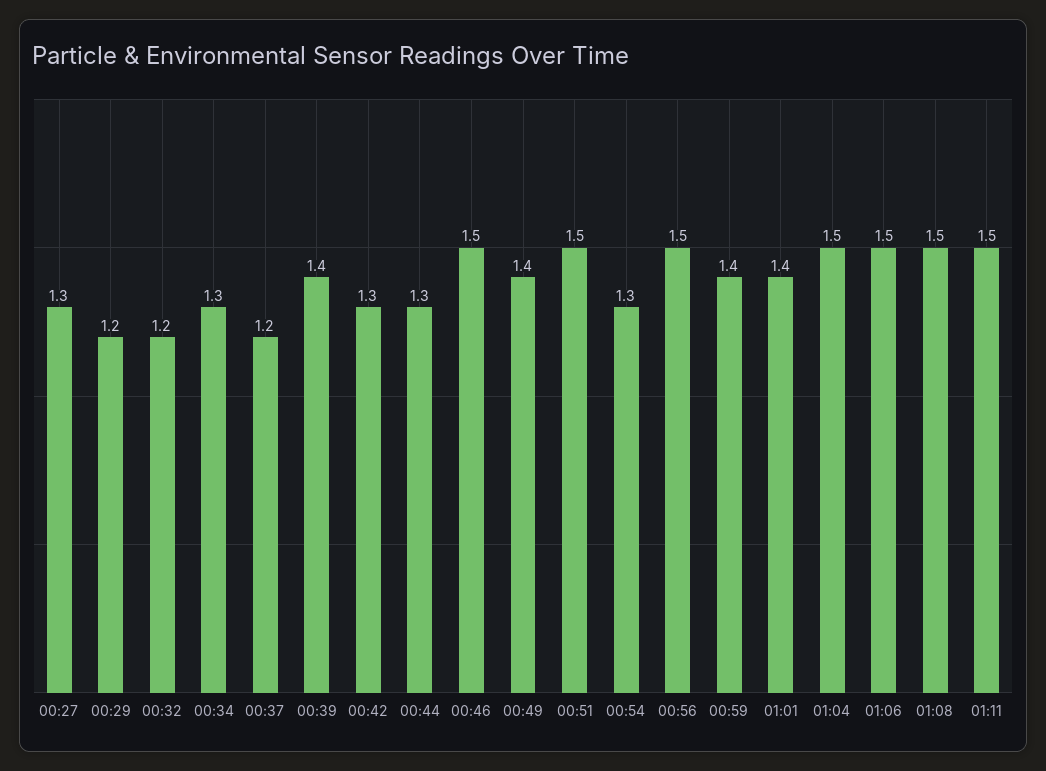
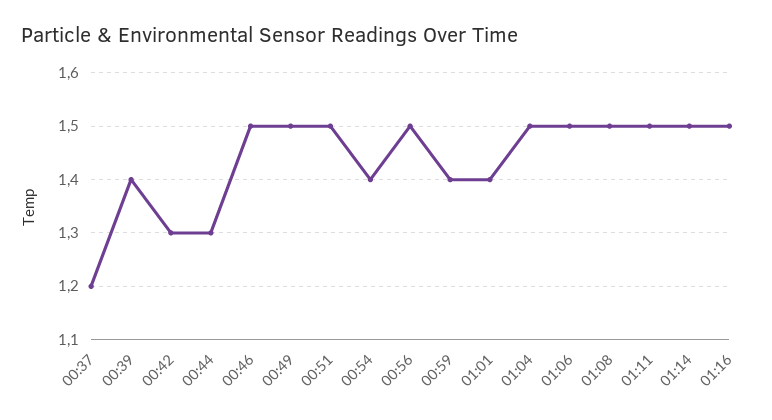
00:27: 1.3 -> none
00:29: 1.2 -> none
00:32: 1.2 -> none
00:34: 1.3 -> none
00:49: 1.4 -> 1.5
00:54: 1.3 -> 1.4
01:14: none -> 1.5
01:16: none -> 1.5

